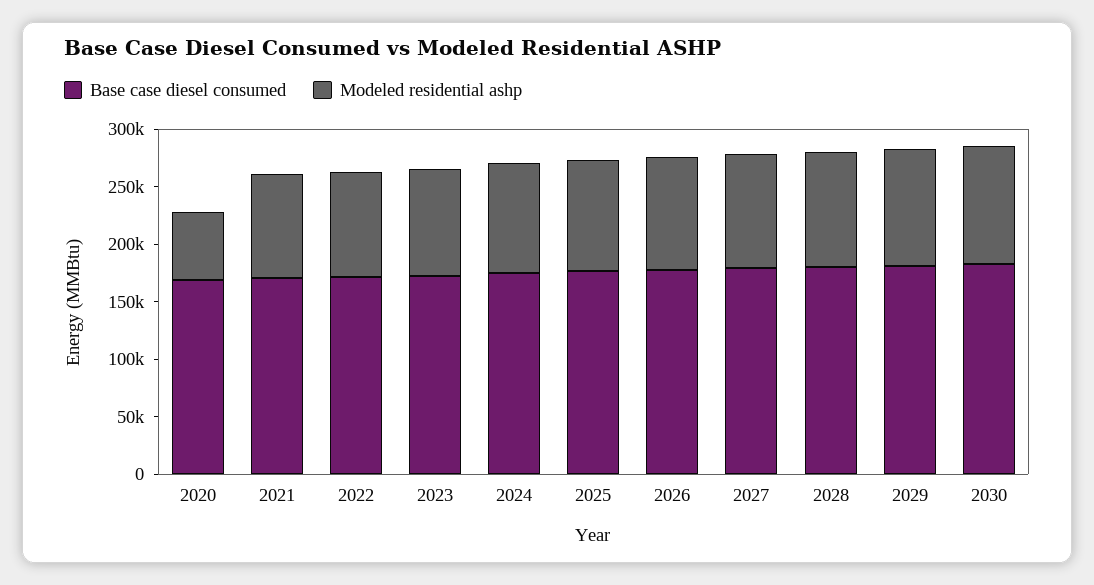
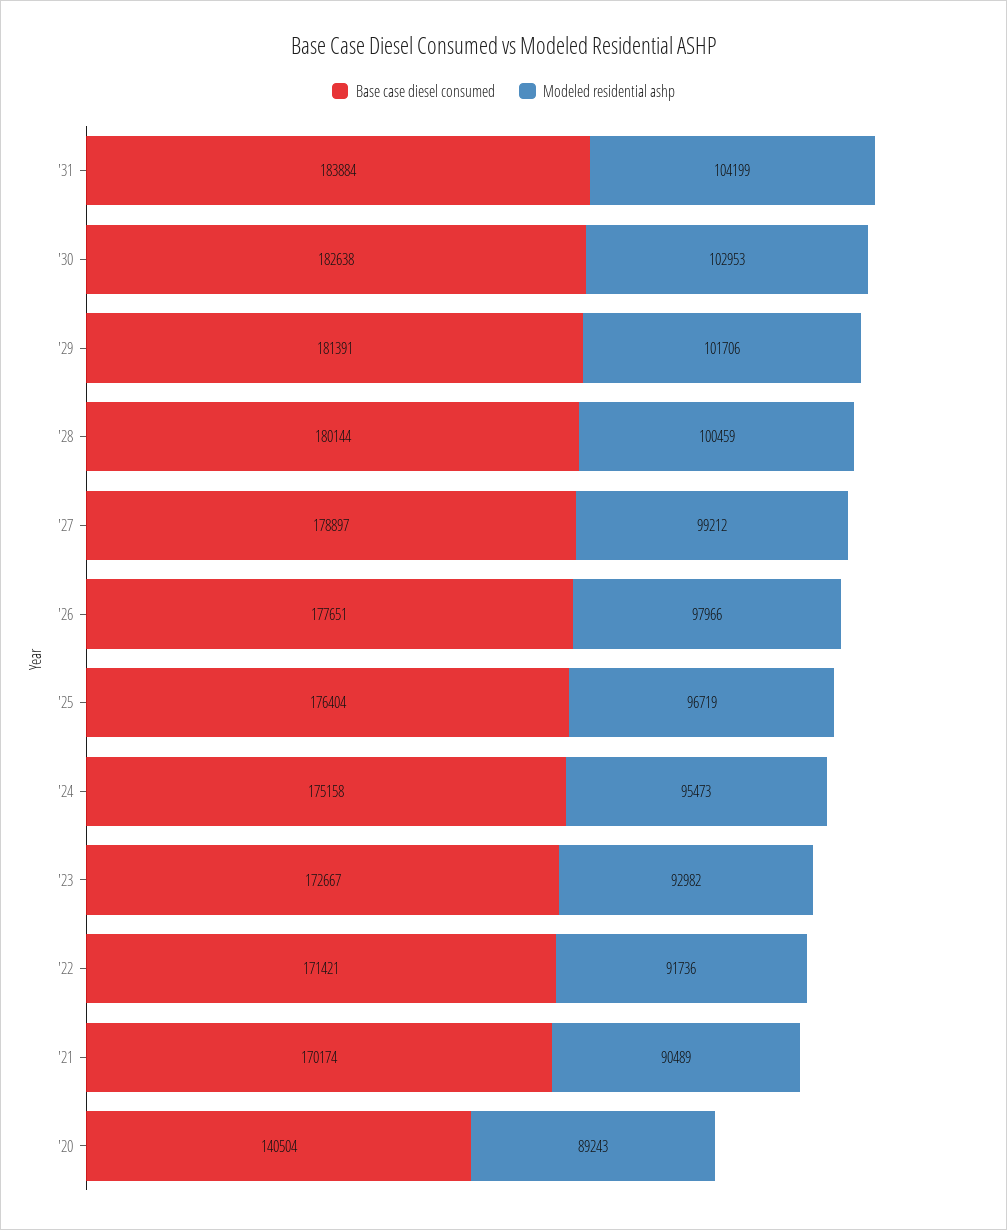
Base case diesel consumed, 2020: 170000 -> 140504
Modeled residential ashp, 2020: 60000 -> 89243
Base case diesel consumed, '31: none -> 183884
Modeled residential ashp, '31: none -> 104199

